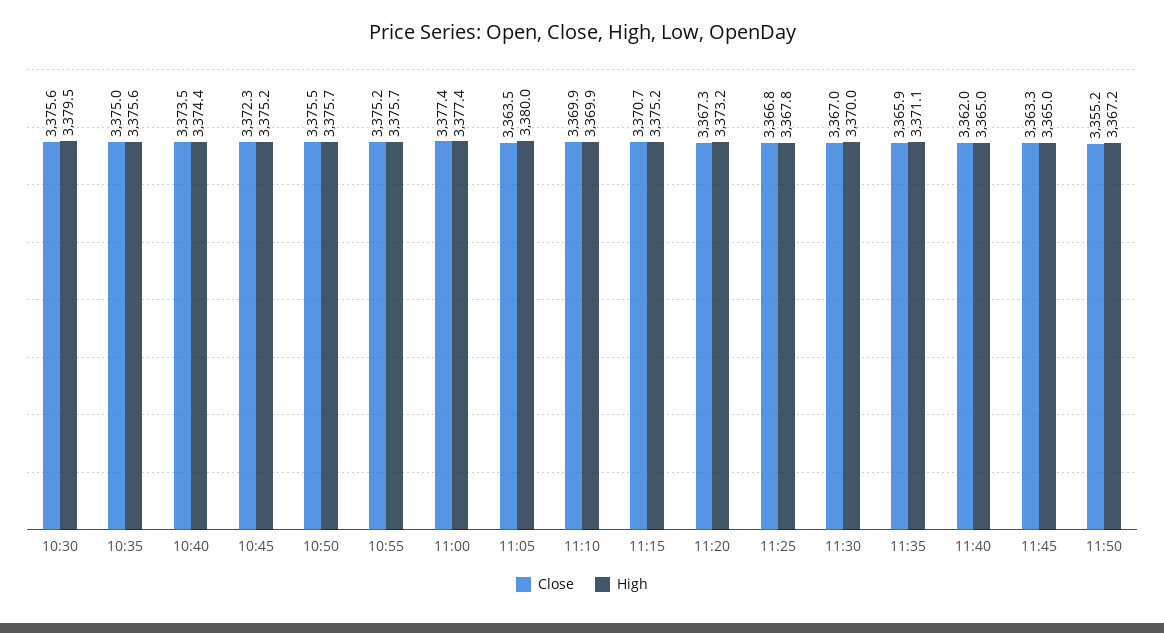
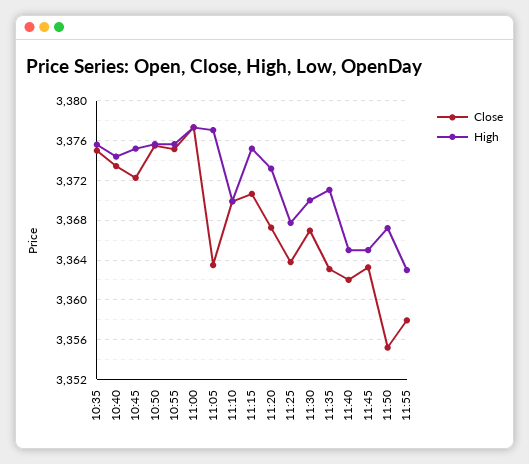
Close, 10:30: 3375.6 -> none
High, 10:30: 3379.5 -> none
High, 11:05: 3380 -> 3377
Close, 11:25: 3366.8 -> 3364
Close, 11:35: 3365.9 -> 3363
Close, 11:55: none -> 3358
High, 11:55: none -> 3363

